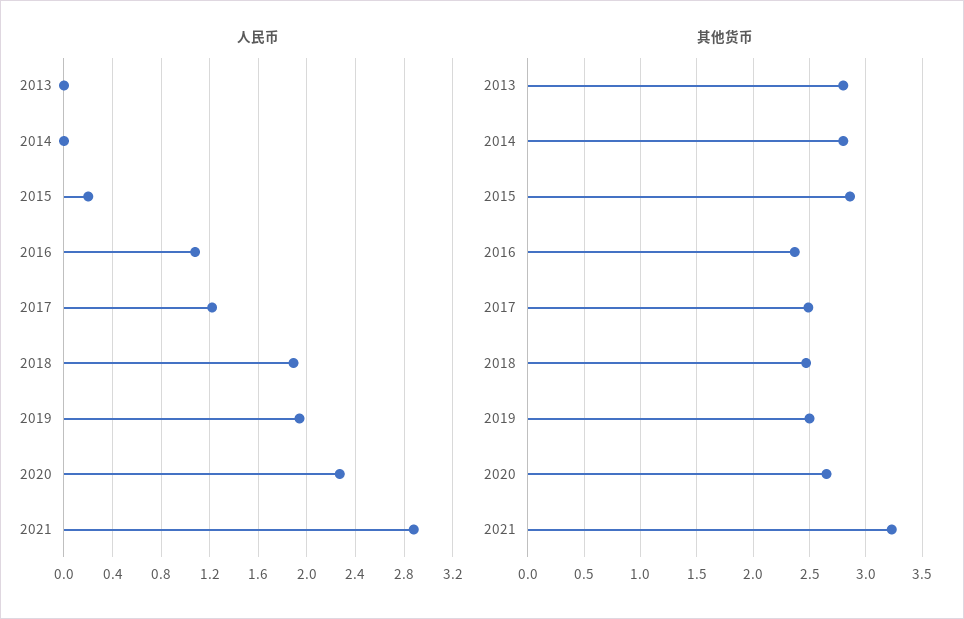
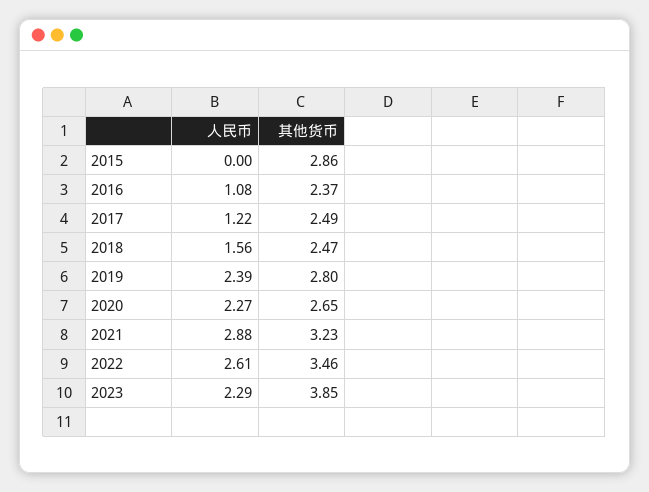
人民币, 2013: 0 -> none
人民币, 2014: 0 -> none
人民币, 2015: 0.2 -> 0
人民币, 2018: 1.9 -> 1.56
人民币, 2019: 1.95 -> 2.39
其他货币, 2013: 2.8 -> none
其他货币, 2014: 2.8 -> none
其他货币, 2019: 2.5 -> 2.8
人民币, 2022: none -> 2.61
其他货币, 2022: none -> 3.46
人民币, 2023: none -> 2.29
其他货币, 2023: none -> 3.85

